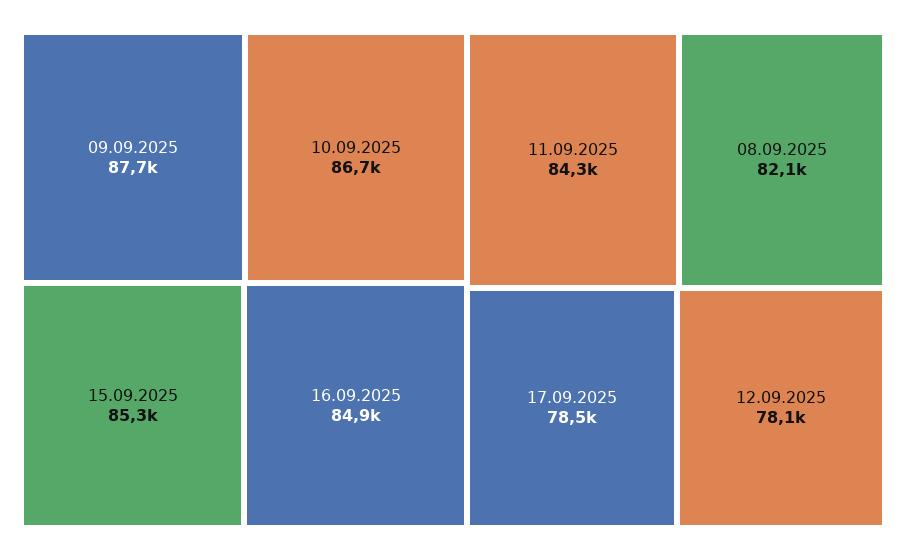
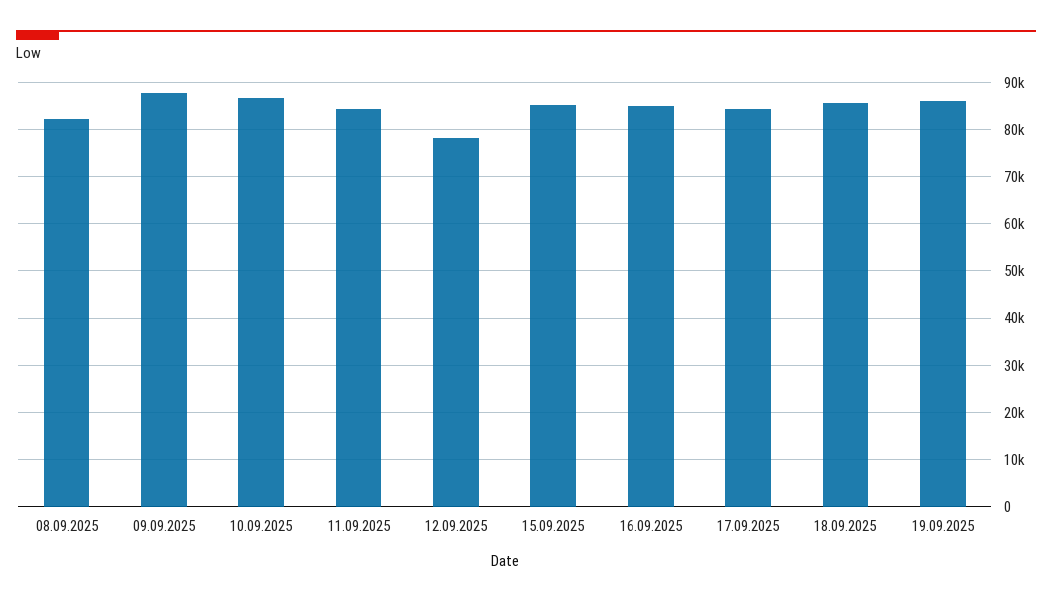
17.09.2025: 78500 -> 84000
18.09.2025: none -> 86000
19.09.2025: none -> 86000

